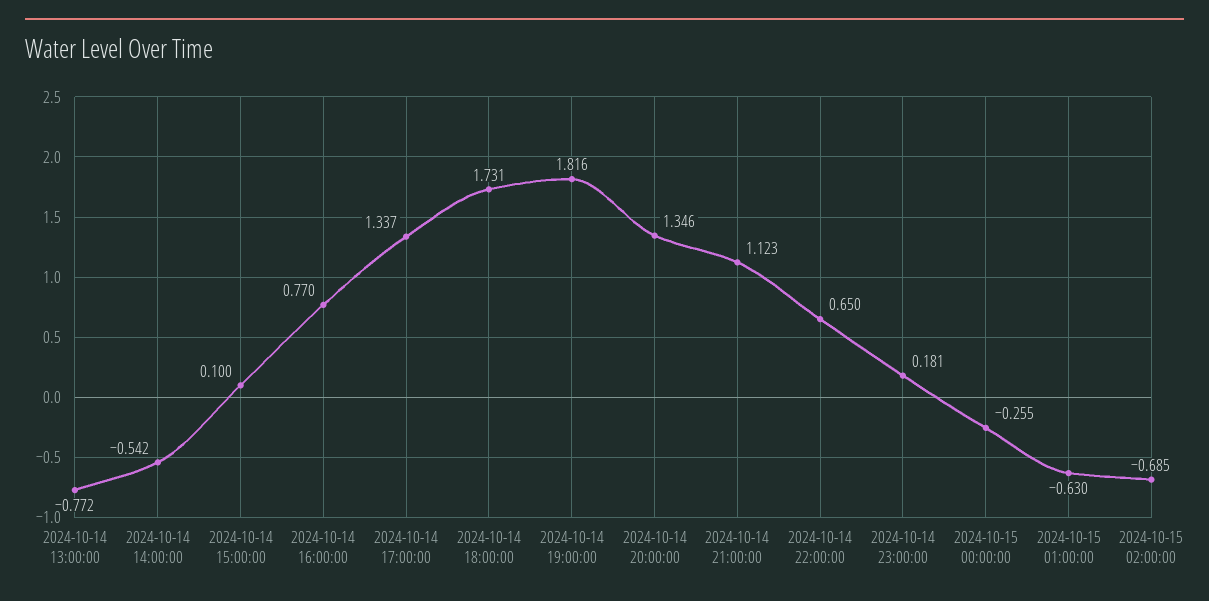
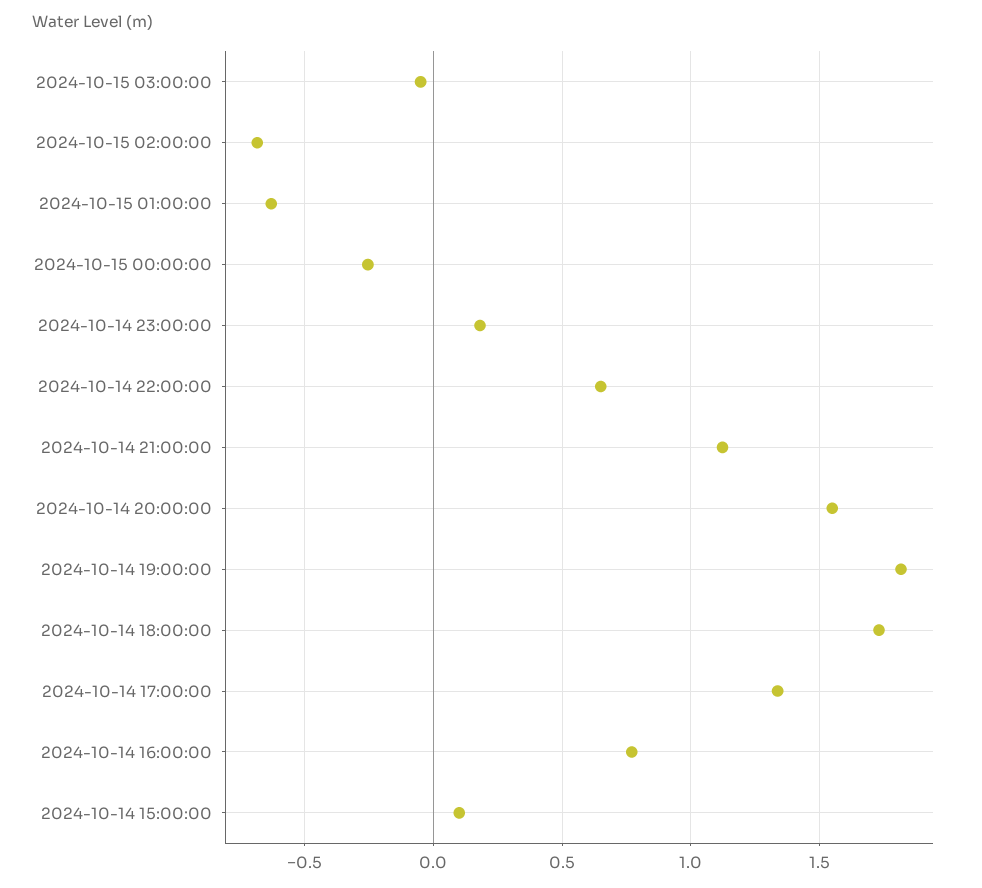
2024-10-14 13:00:00: -0.772 -> none
2024-10-14 14:00:00: -0.542 -> none
2024-10-14 20:00:00: 1.346 -> 1.55
2024-10-15 03:00:00: none -> -0.05

